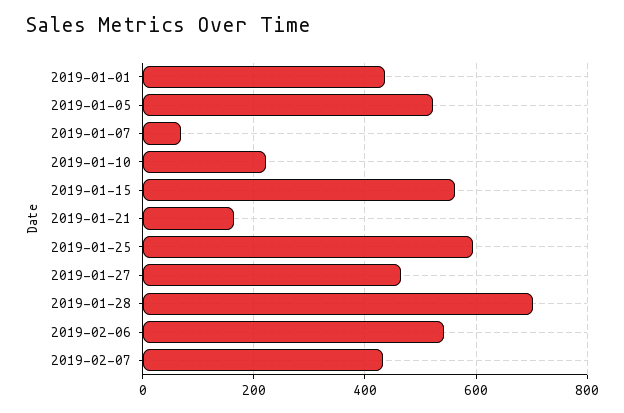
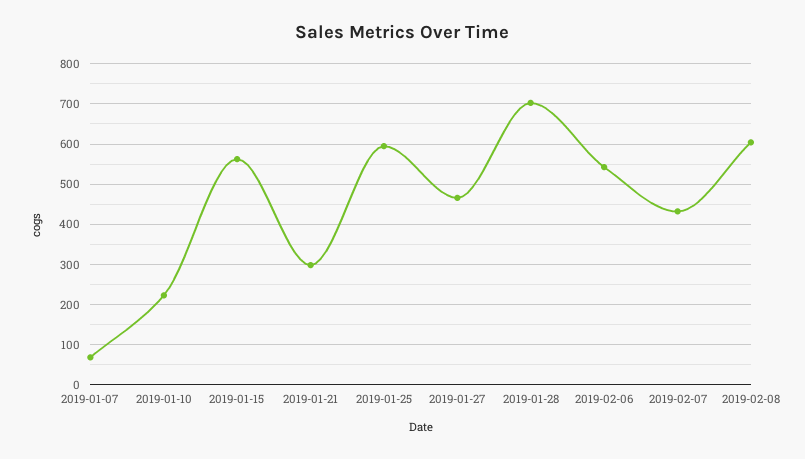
2019-01-01: 440 -> none
2019-01-05: 520 -> none
2019-01-21: 160 -> 300
2019-02-08: none -> 600

